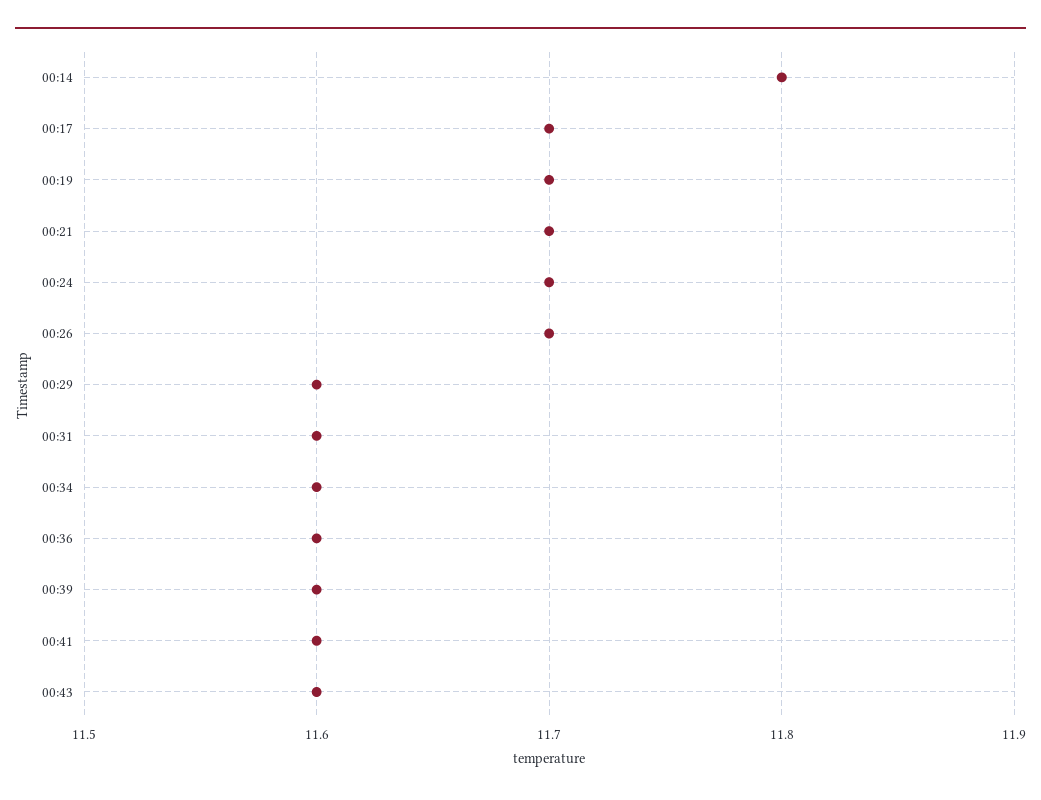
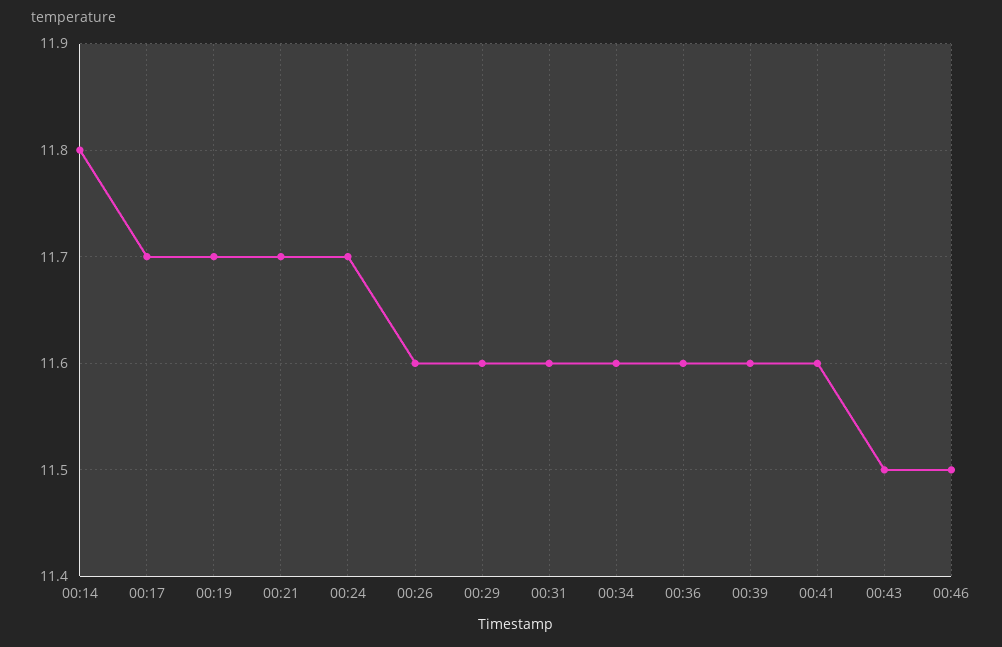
00:26: 11.7 -> 11.6
00:43: 11.6 -> 11.5
00:46: none -> 11.5

